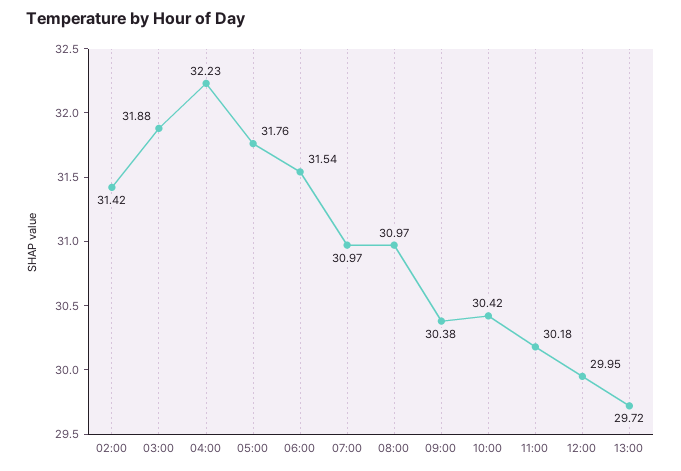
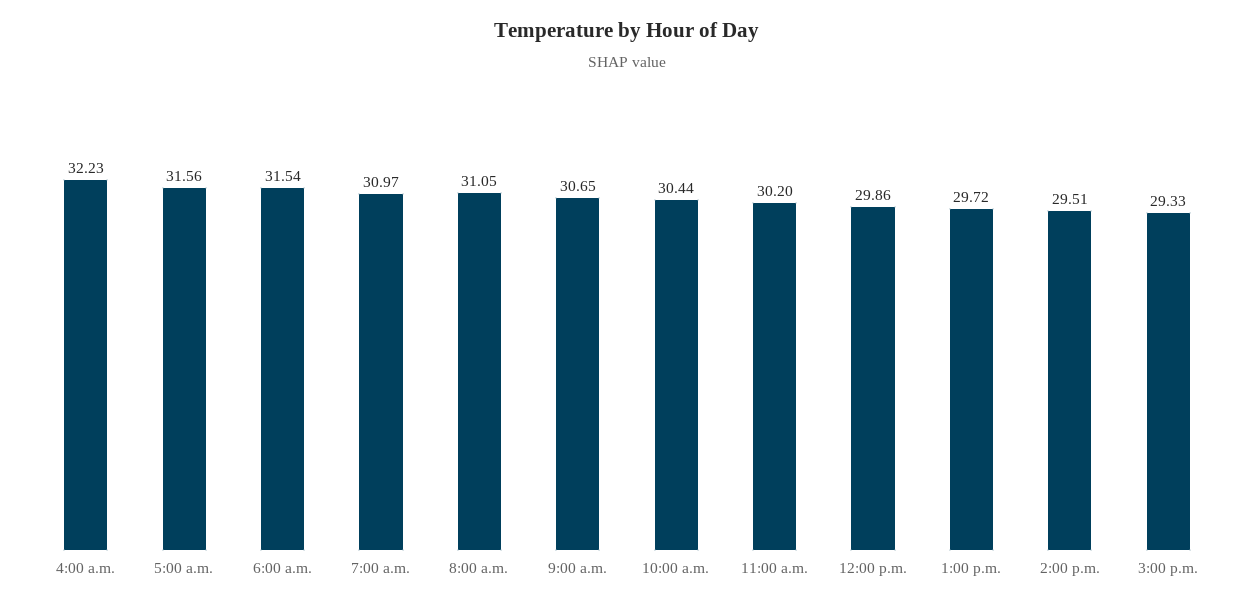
02:00: 31.42 -> none
03:00: 31.88 -> none
05:00: 31.76 -> 31.56
08:00: 30.97 -> 31.05
09:00: 30.38 -> 30.65
10:00: 30.42 -> 30.44
11:00: 30.18 -> 30.2
12:00: 29.95 -> 29.86
2:00 p.m.: none -> 29.51
3:00 p.m.: none -> 29.33

